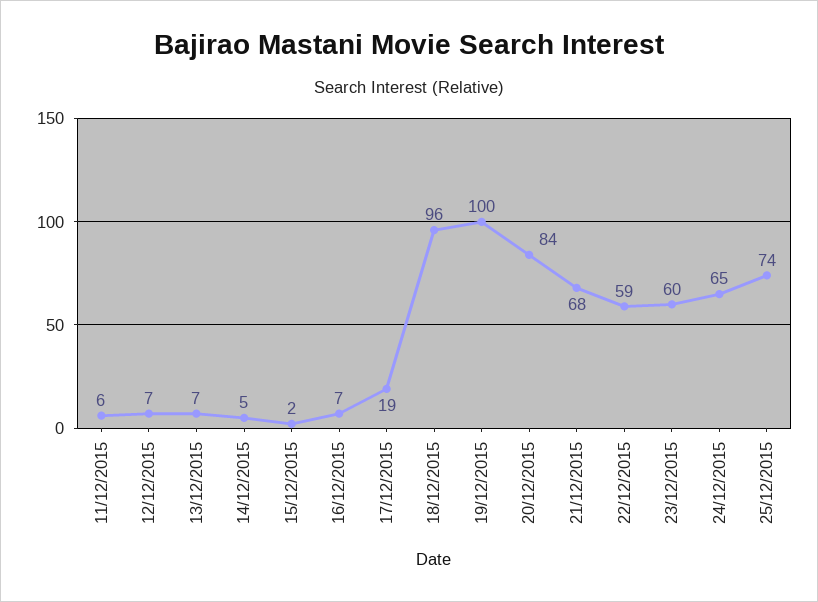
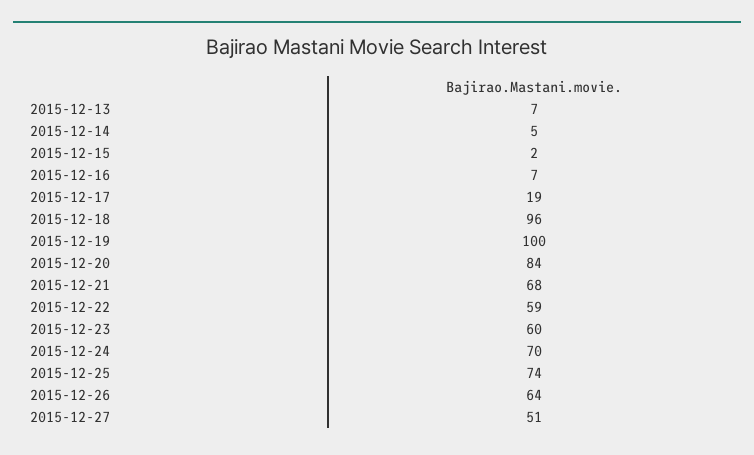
11/12/2015: 6 -> none
12/12/2015: 7 -> none
24/12/2015: 65 -> 70
2015-12-26: none -> 64
2015-12-27: none -> 51

